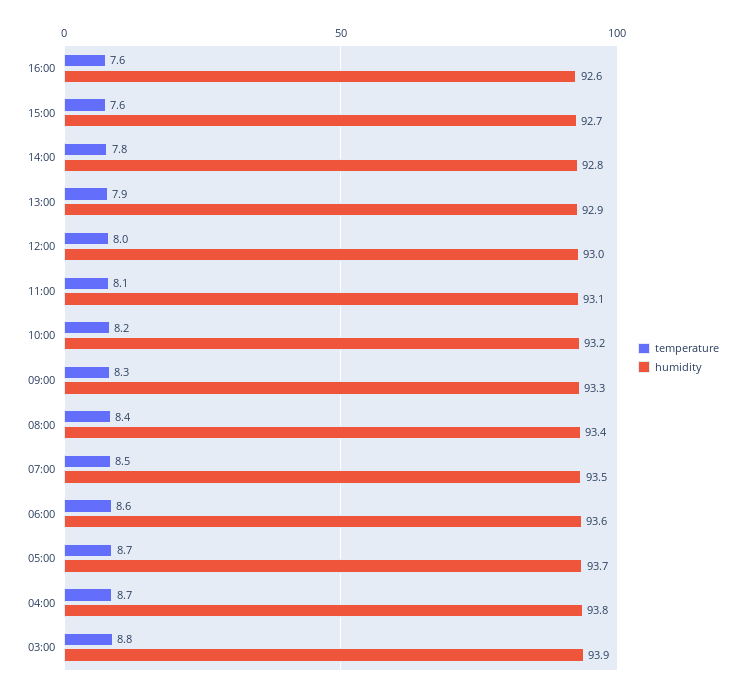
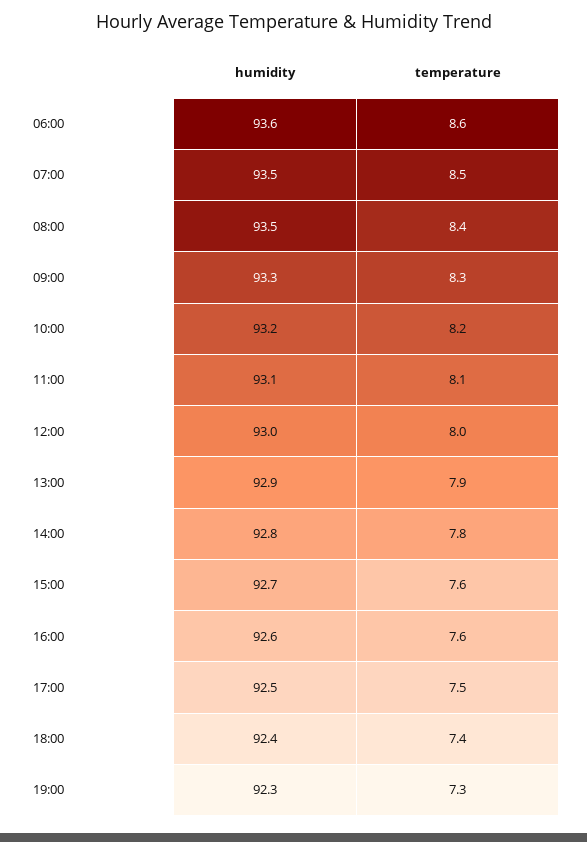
humidity, 08:00: 93.4 -> 93.5
temperature, 05:00: 8.7 -> none
humidity, 05:00: 93.7 -> none
temperature, 04:00: 8.7 -> none
humidity, 04:00: 93.8 -> none
temperature, 03:00: 8.8 -> none
humidity, 03:00: 93.9 -> none
humidity, 17:00: none -> 92.5
temperature, 17:00: none -> 7.5
humidity, 18:00: none -> 92.4
temperature, 18:00: none -> 7.4
humidity, 19:00: none -> 92.3
temperature, 19:00: none -> 7.3

